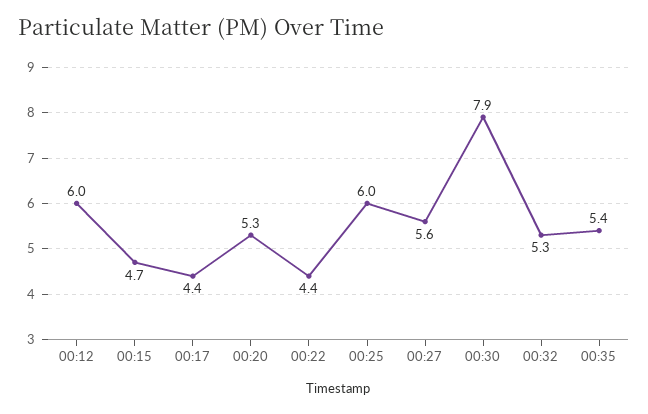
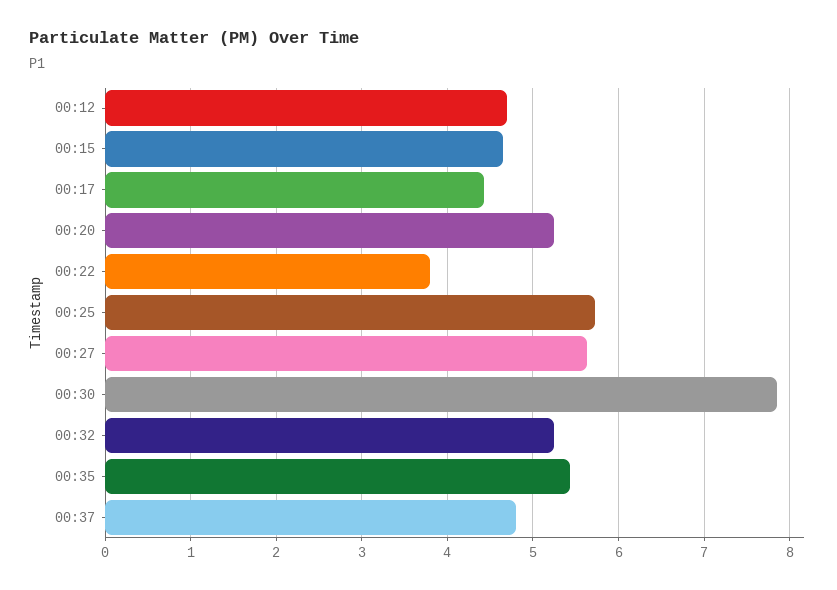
00:12: 6 -> 4.7
00:22: 4.4 -> 3.8
00:25: 6 -> 5.7
00:37: none -> 4.8

